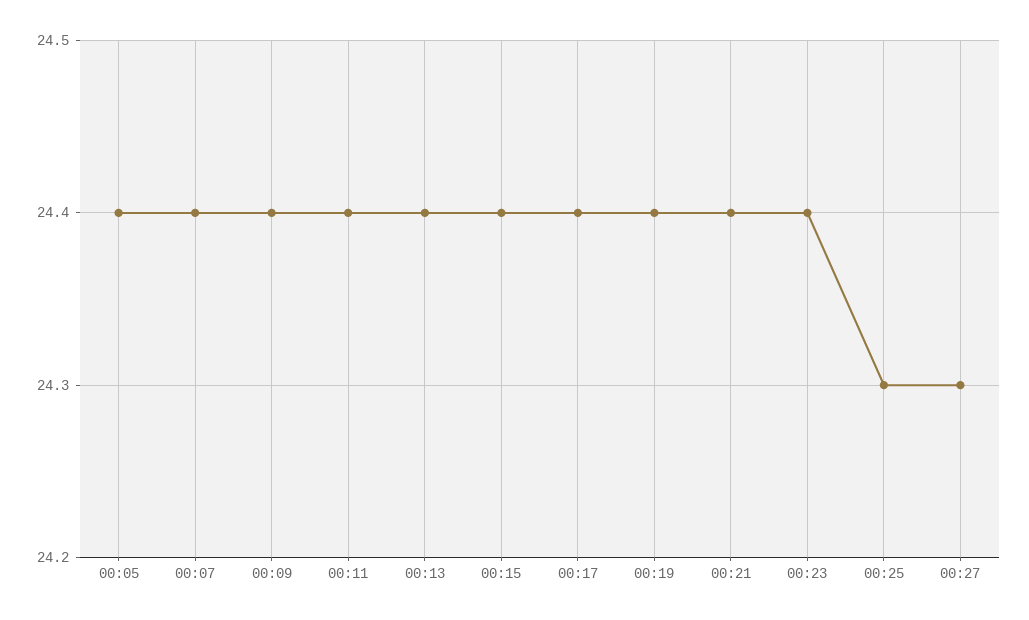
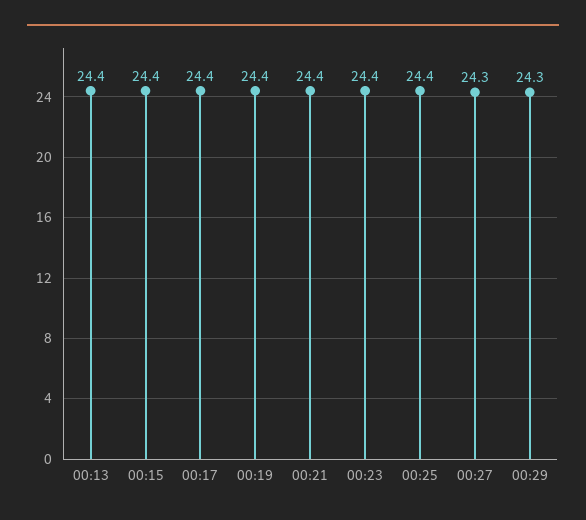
00:05: 24.4 -> none
00:07: 24.4 -> none
00:09: 24.4 -> none
00:11: 24.4 -> none
00:25: 24.3 -> 24.4
00:29: none -> 24.3

